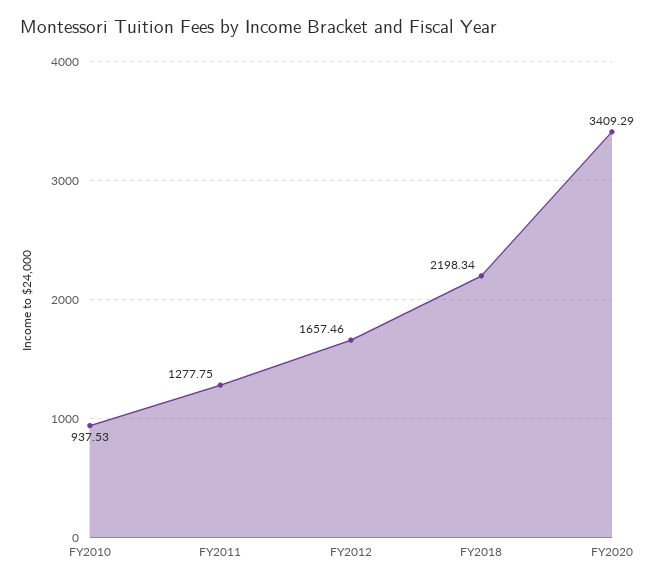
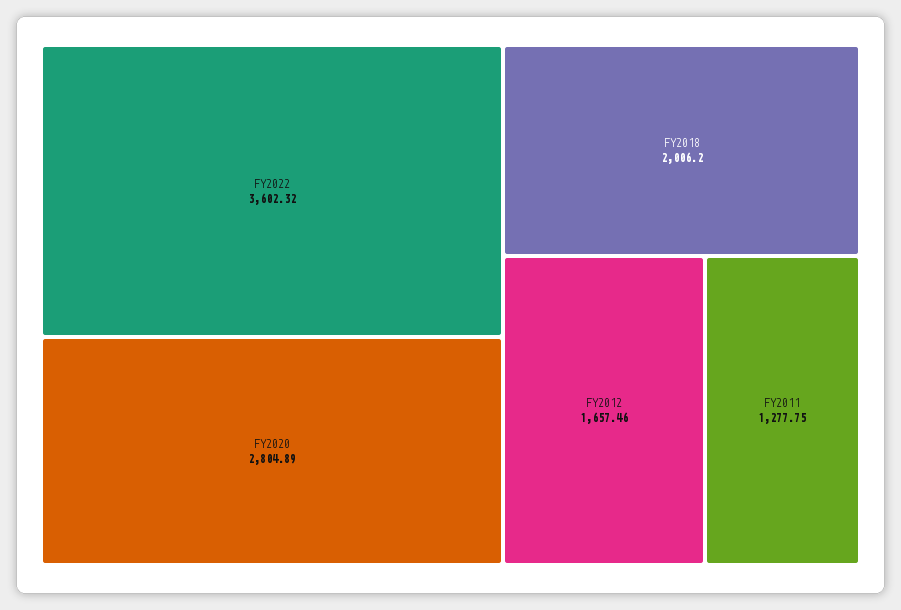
FY2010: 937.53 -> none
FY2018: 2198.34 -> 2006.2
FY2020: 3409.29 -> 2804.89
FY2022: none -> 3602.32

